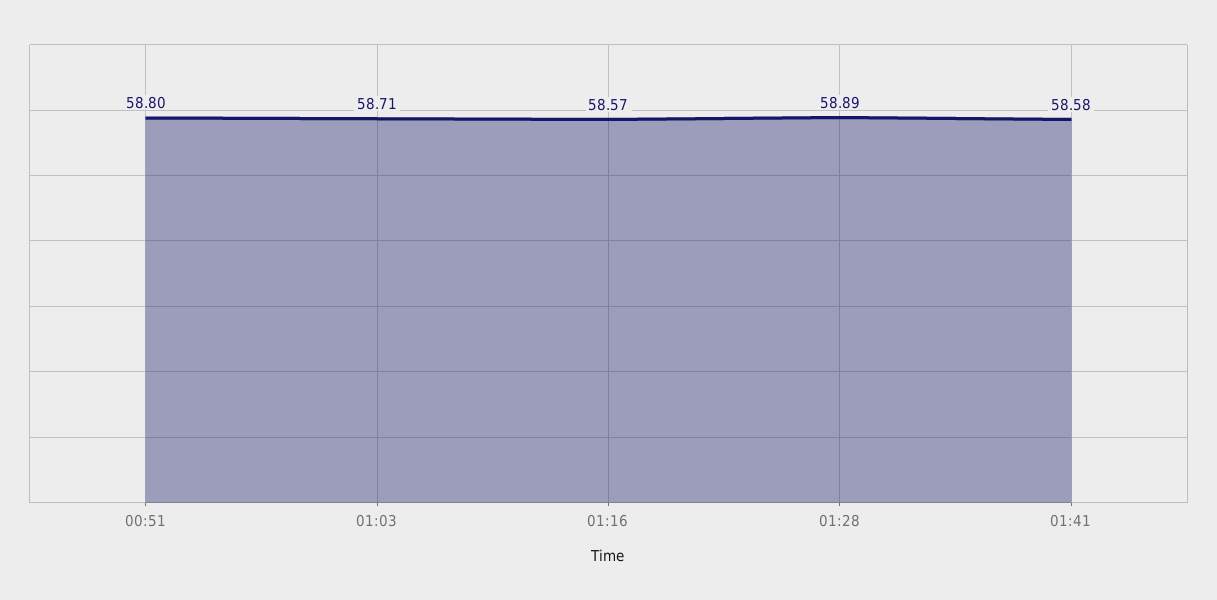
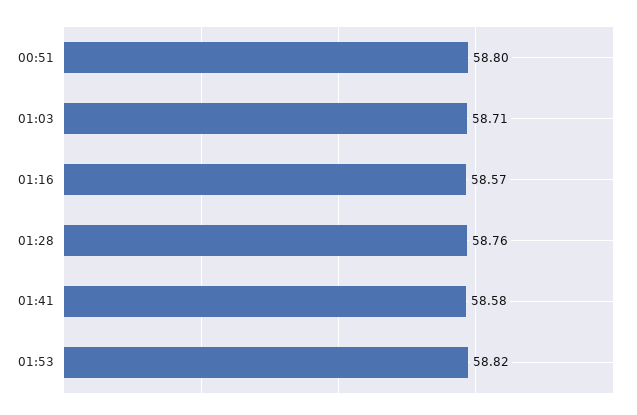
01:28: 58.89 -> 58.76
01:53: none -> 58.82

